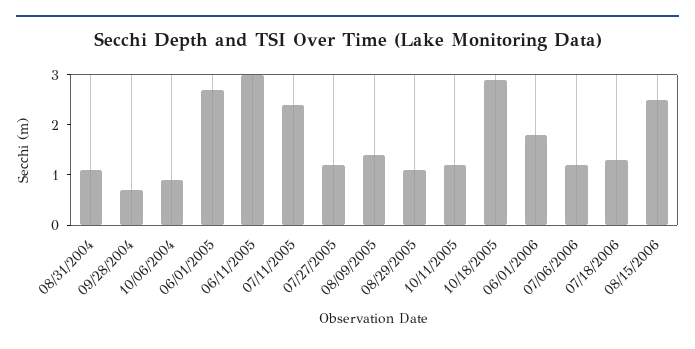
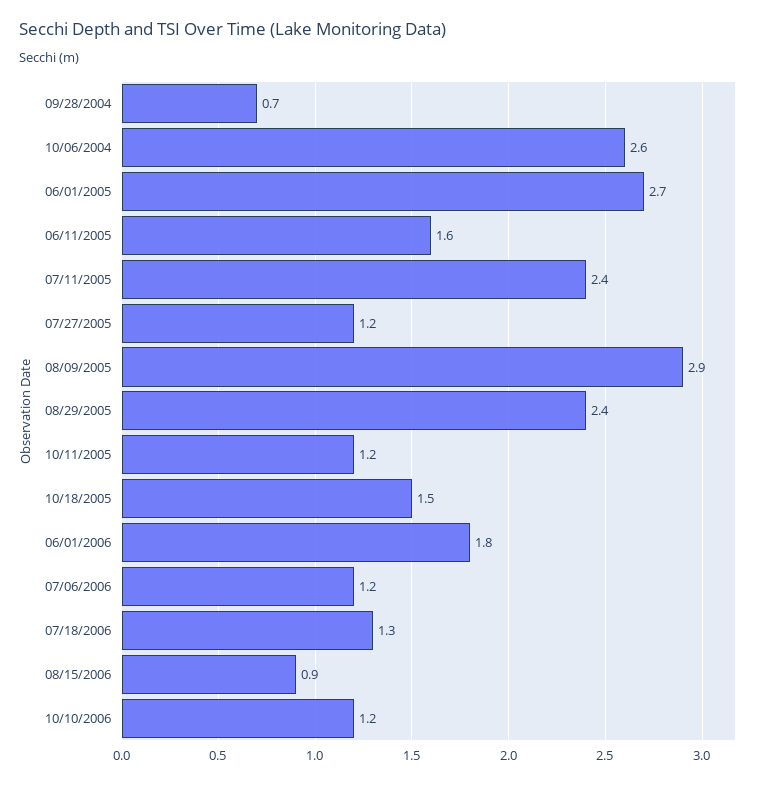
08/31/2004: 1 -> none
10/06/2004: 1 -> 2.6
06/11/2005: 3 -> 1.6
08/09/2005: 1.5 -> 2.9
08/29/2005: 1 -> 2.4
10/18/2005: 3 -> 1.5
08/15/2006: 2.5 -> 0.9
10/10/2006: none -> 1.2

